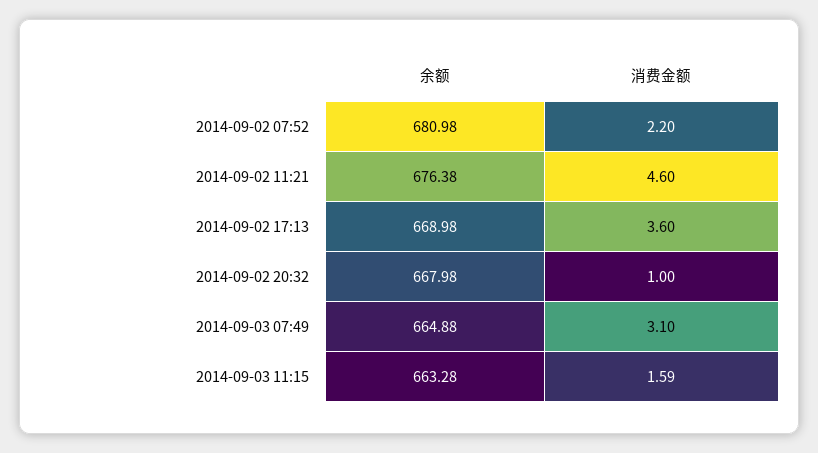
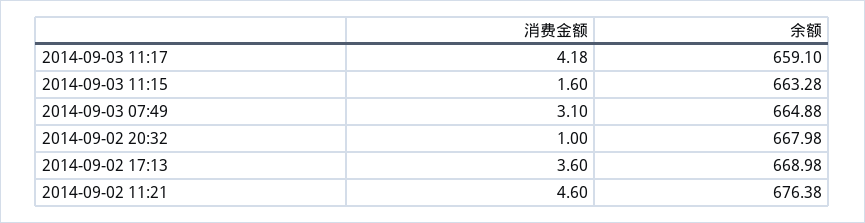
余额, 2014-09-02 07:52: 680.98 -> none
消费金额, 2014-09-02 07:52: 2.2 -> none
消费金额, 2014-09-03 11:15: 1.59 -> 1.6
消费金额, 2014-09-03 11:17: none -> 4.18
余额, 2014-09-03 11:17: none -> 659.1

